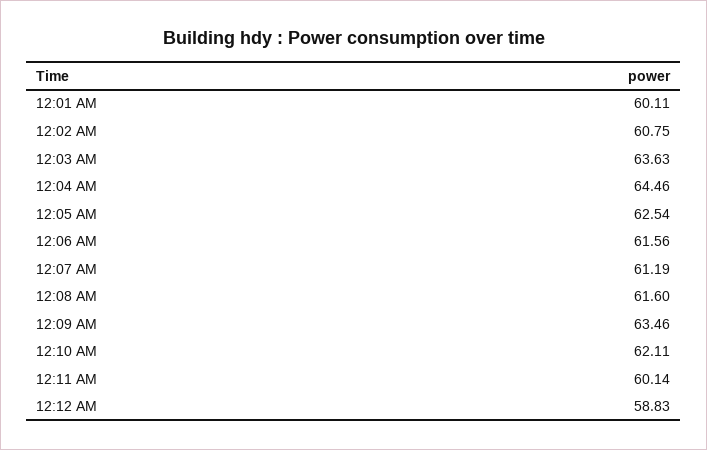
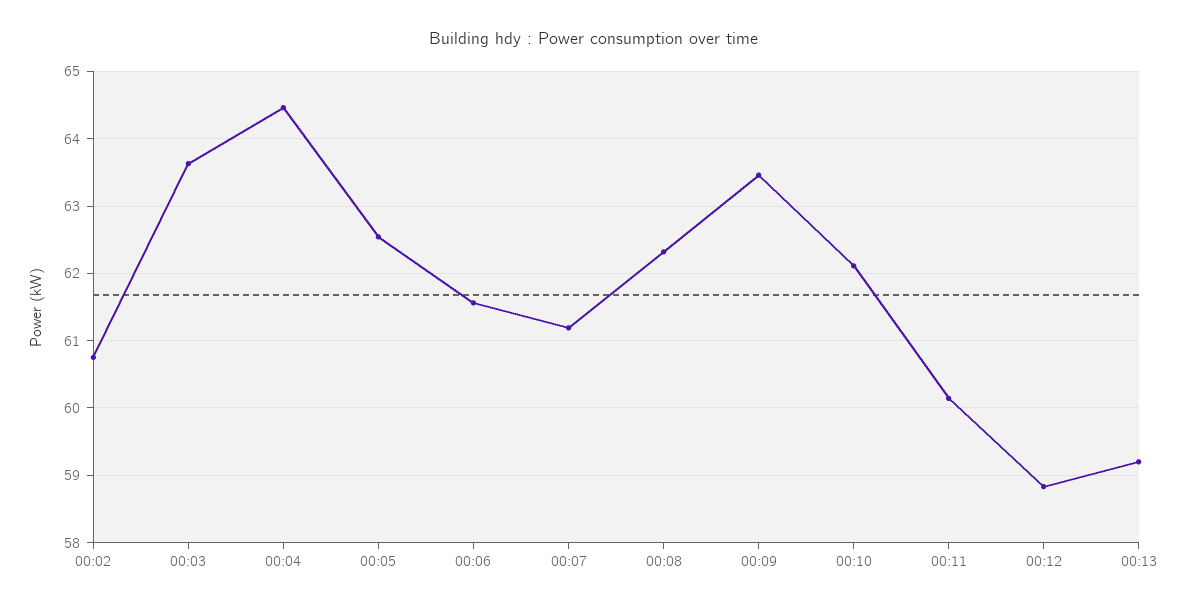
12:01 AM: 60.11 -> none
12:08 AM: 61.6 -> 62.3
00:13: none -> 59.2

